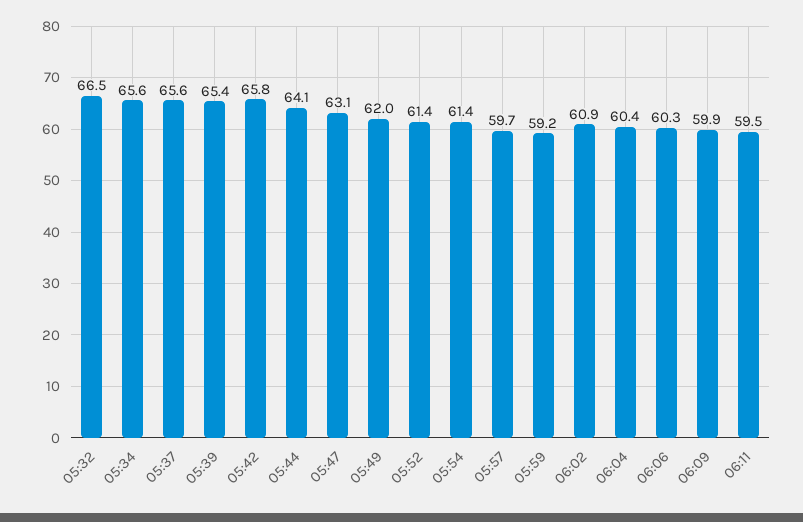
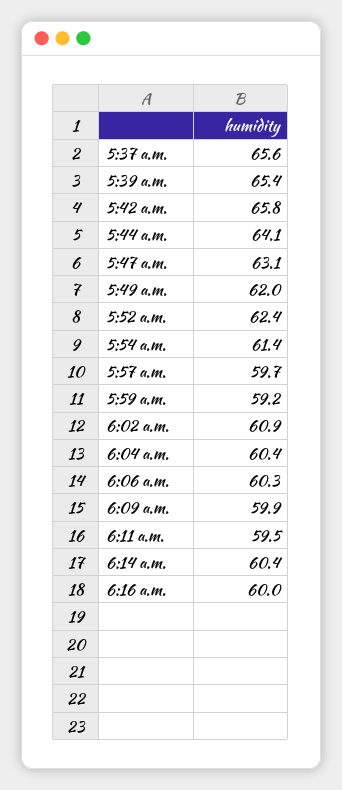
05:32: 66.5 -> none
05:34: 65.6 -> none
05:52: 61.4 -> 62.4
6:14 a.m.: none -> 60.4
6:16 a.m.: none -> 60

